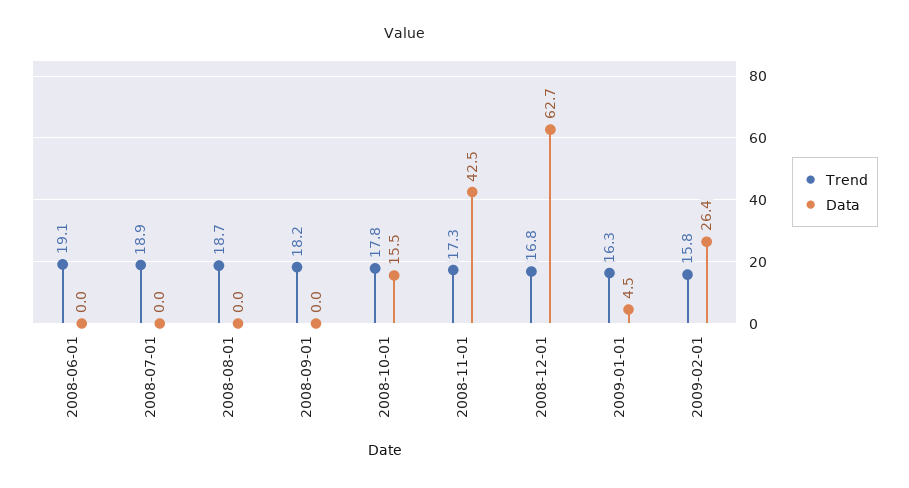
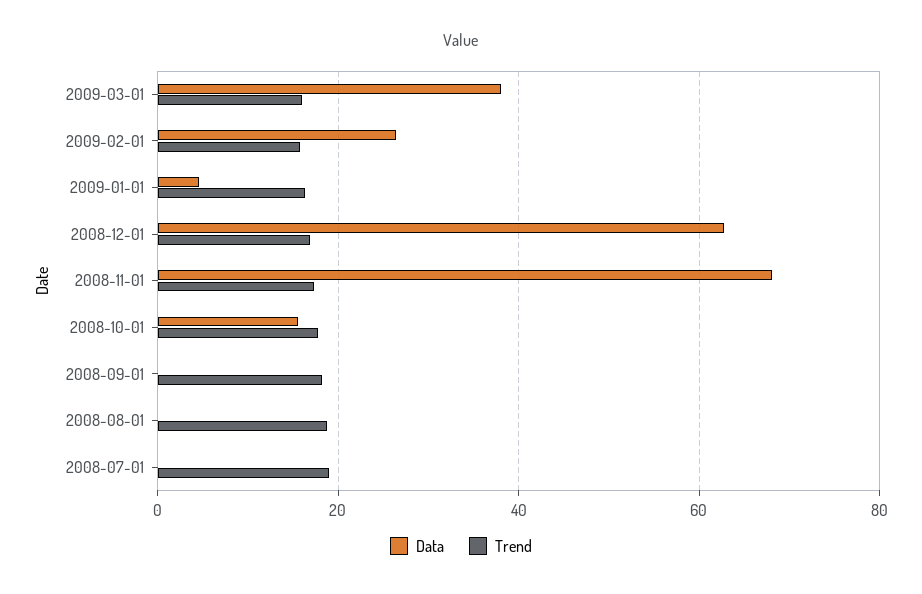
Trend, 2008-06-01: 19.1 -> none
Data, 2008-06-01: 0 -> none
Data, 2008-11-01: 42.5 -> 68
Data, 2009-03-01: none -> 38
Trend, 2009-03-01: none -> 16

